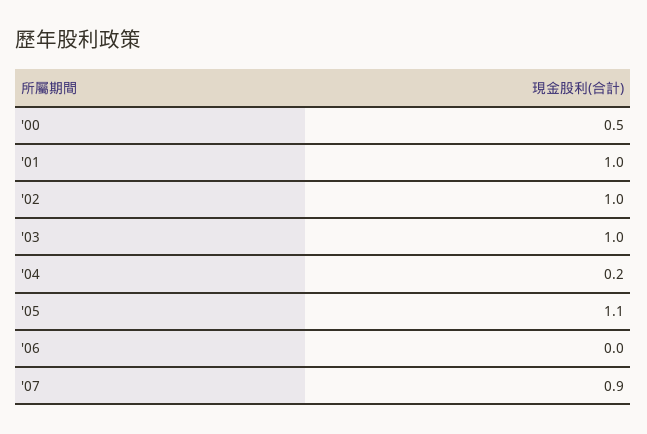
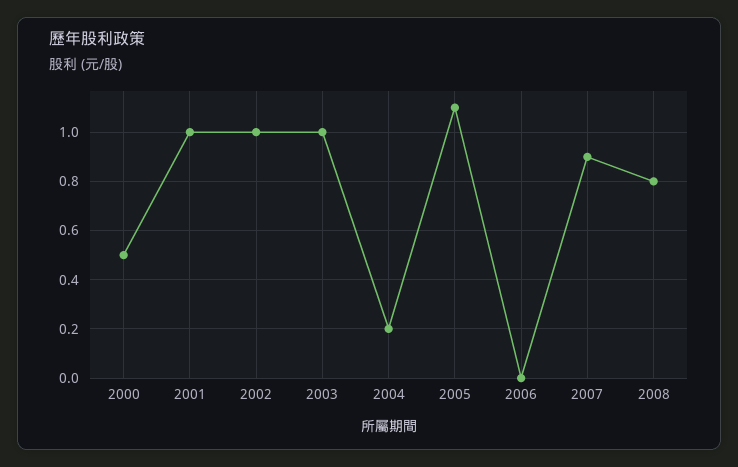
2008: none -> 0.8

